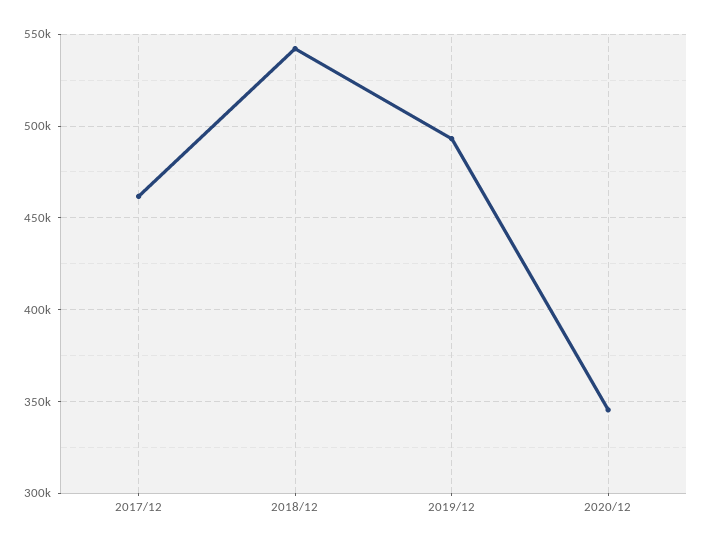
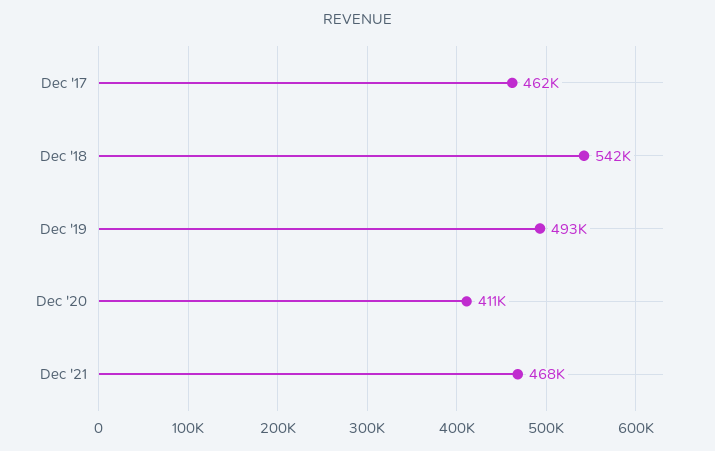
2020/12: 345000 -> 411000
Dec '21: none -> 468000

